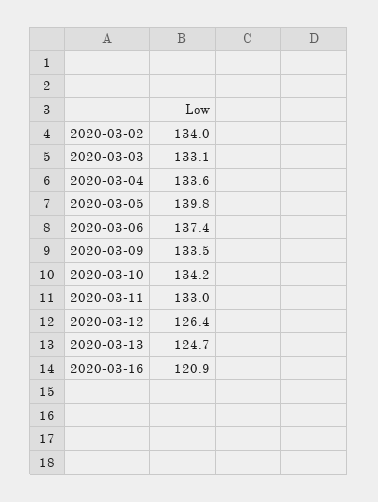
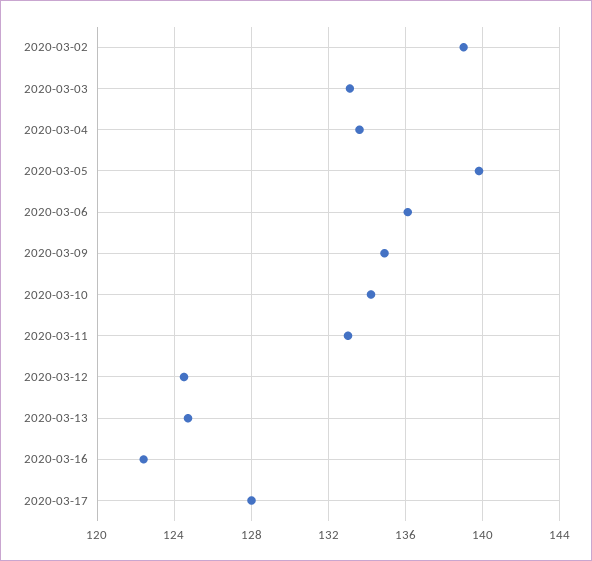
2020-03-02: 134 -> 139
2020-03-06: 137.4 -> 136
2020-03-09: 133.5 -> 135
2020-03-12: 126.4 -> 124.5
2020-03-16: 120.9 -> 122.5
2020-03-17: none -> 128

